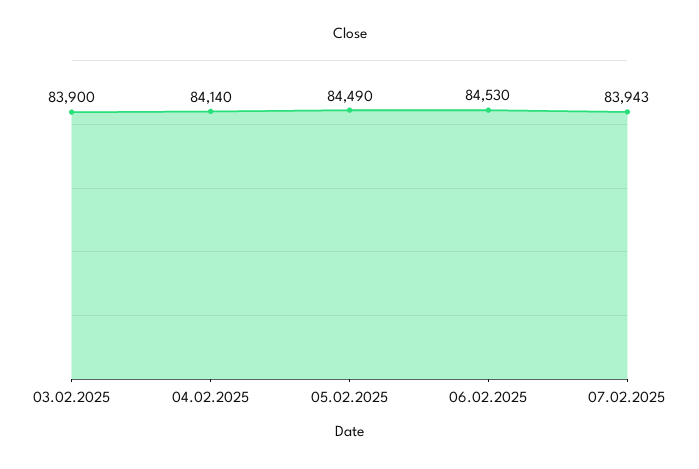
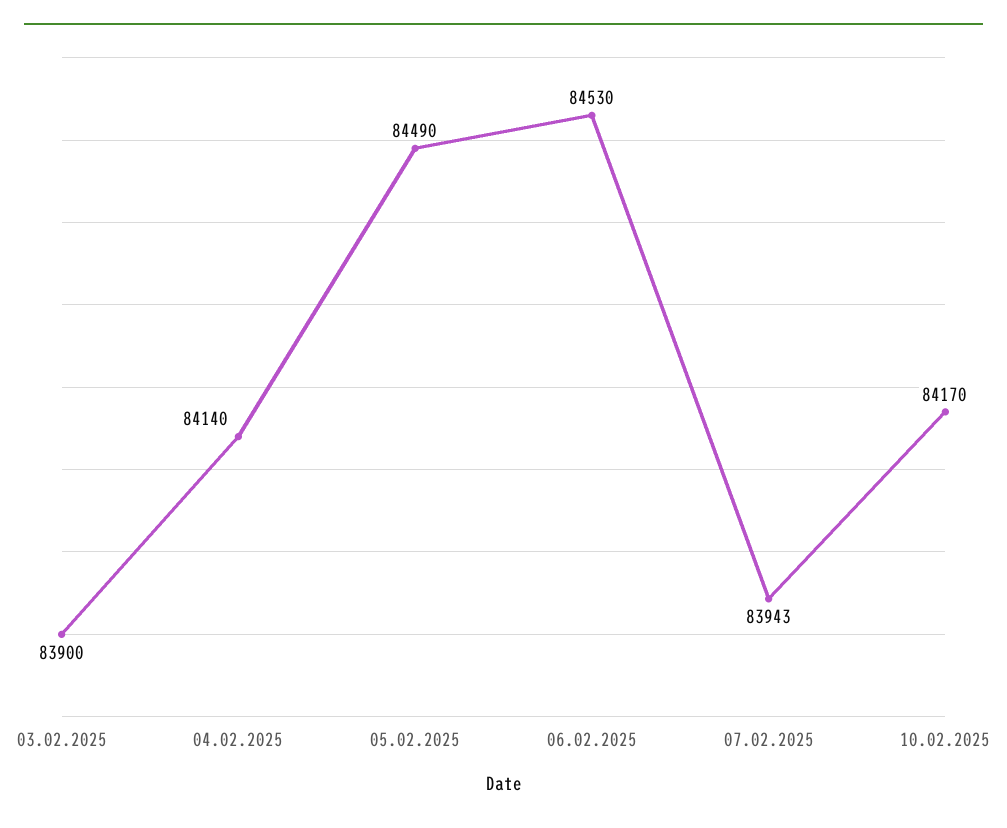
10.02.2025: none -> 84170

